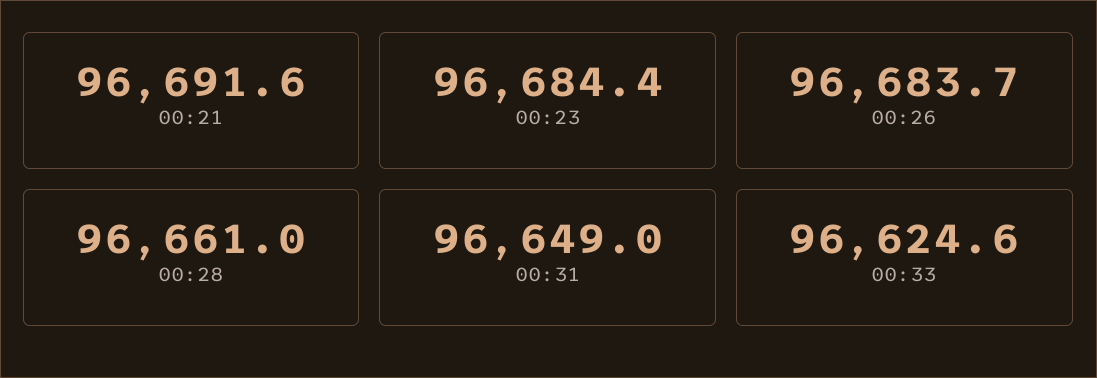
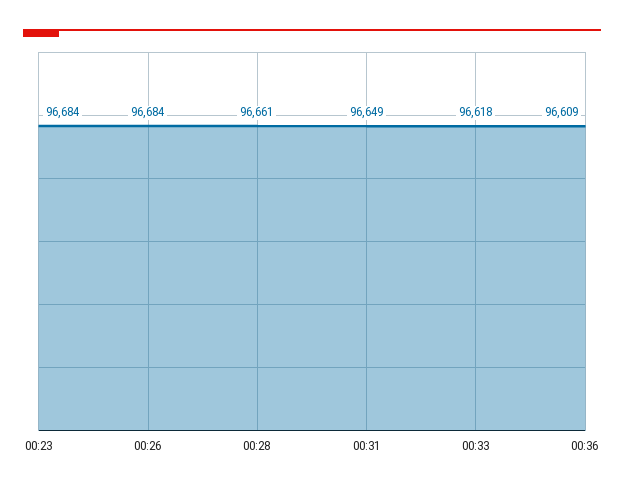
00:21: 96691.6 -> none
00:33: 96624.6 -> 96618
00:36: none -> 96609

